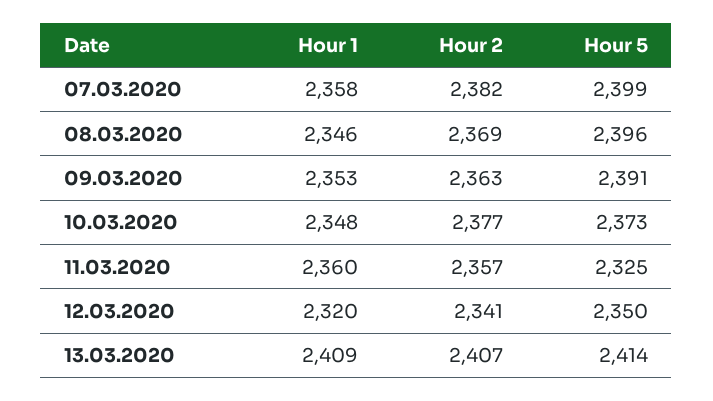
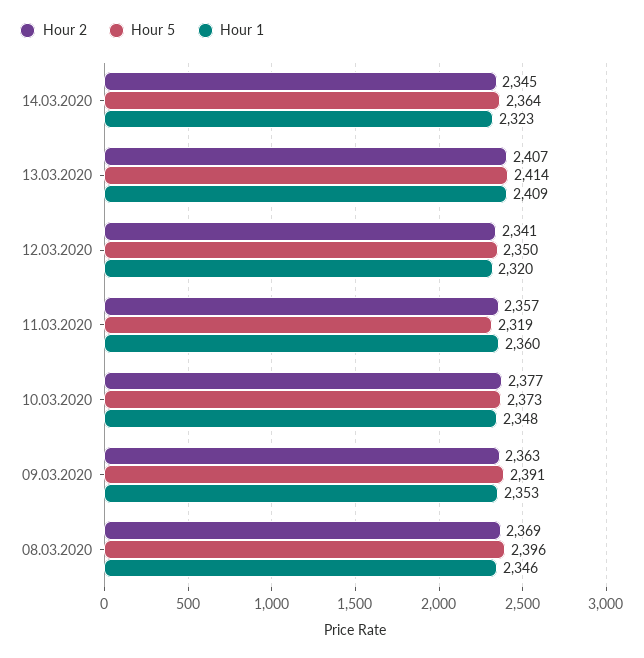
Hour 1, 07.03.2020: 2358 -> none
Hour 2, 07.03.2020: 2382 -> none
Hour 5, 07.03.2020: 2399 -> none
Hour 5, 11.03.2020: 2325 -> 2319
Hour 2, 14.03.2020: none -> 2345
Hour 5, 14.03.2020: none -> 2364
Hour 1, 14.03.2020: none -> 2323

